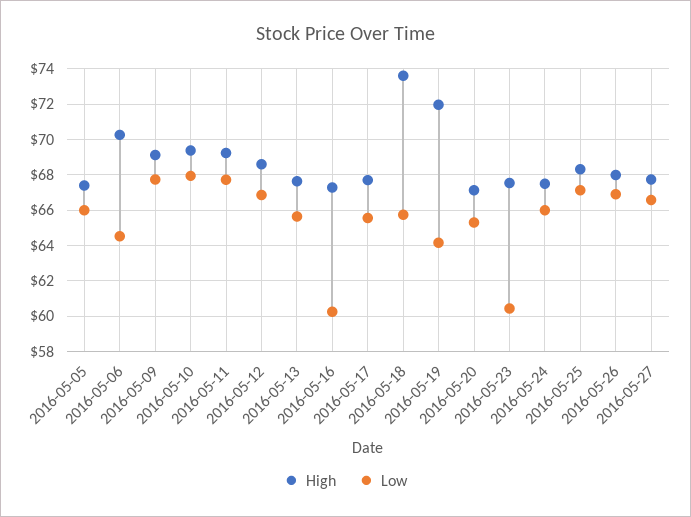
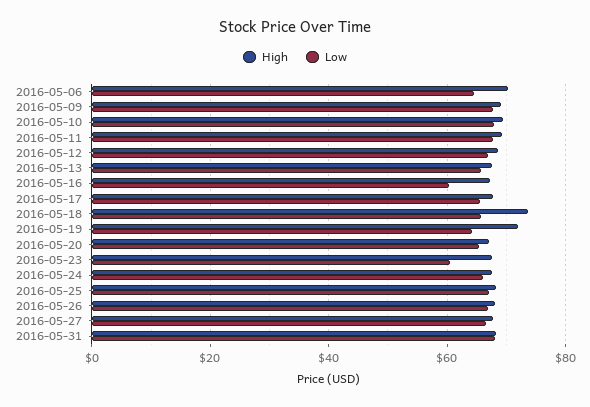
High, 2016-05-05: 67.5 -> none
Low, 2016-05-05: 66 -> none
High, 2016-05-31: none -> 68
Low, 2016-05-31: none -> 68

